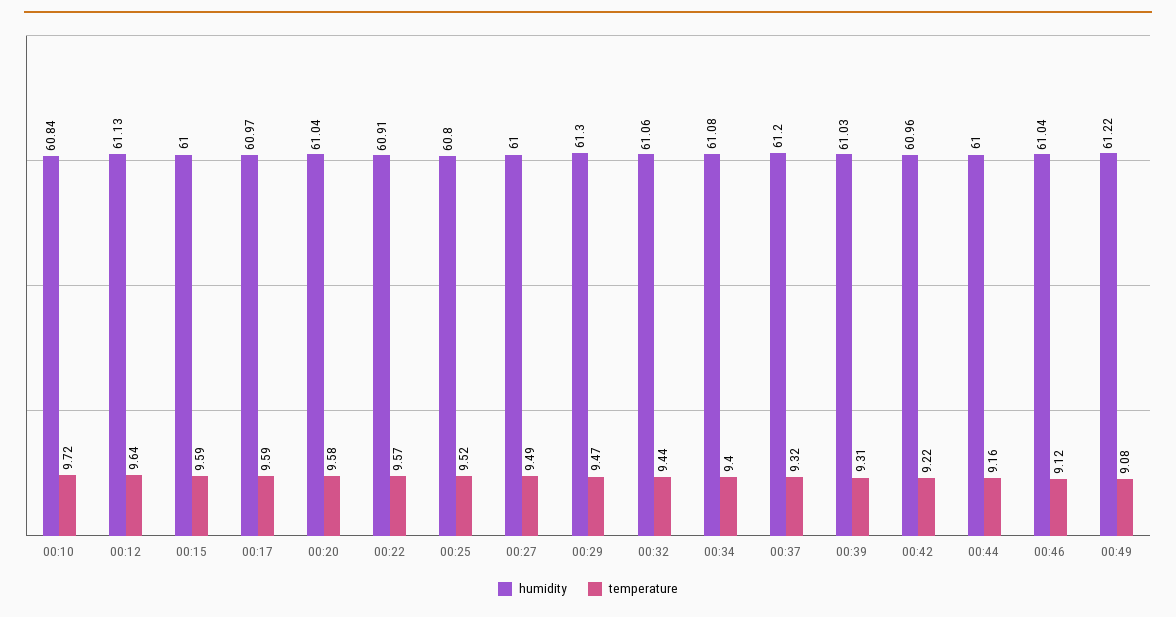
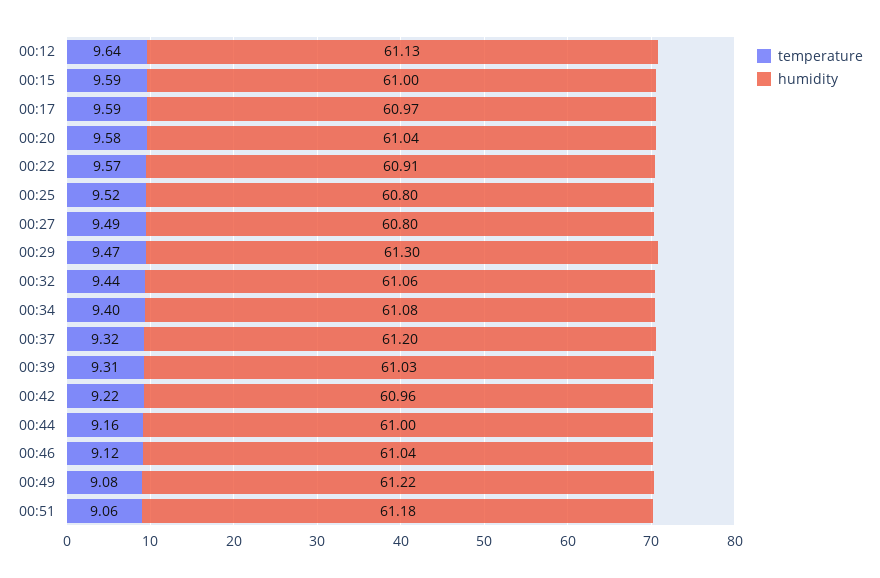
humidity, 00:10: 60.84 -> none
temperature, 00:10: 9.72 -> none
humidity, 00:27: 61 -> 60.8
temperature, 00:51: none -> 9.06
humidity, 00:51: none -> 61.18

